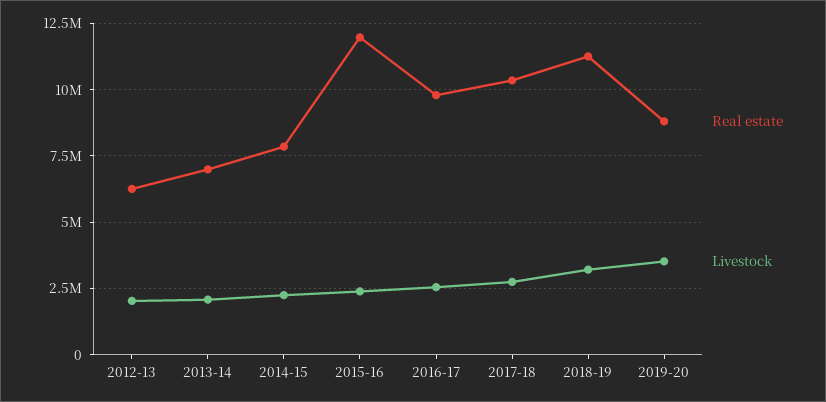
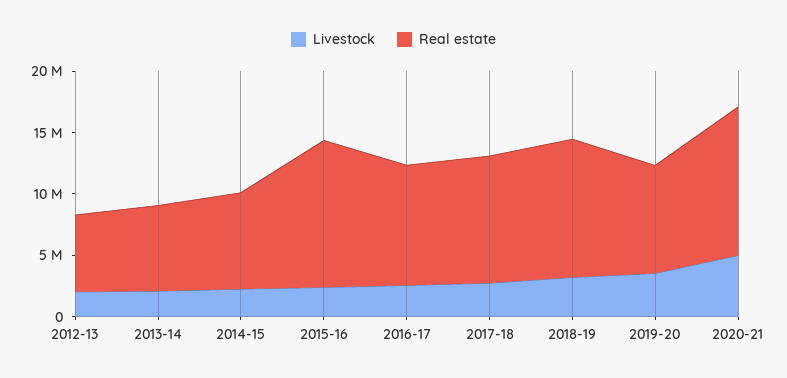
Livestock, 2020-21: none -> 5000000
Real estate, 2020-21: none -> 12000000

